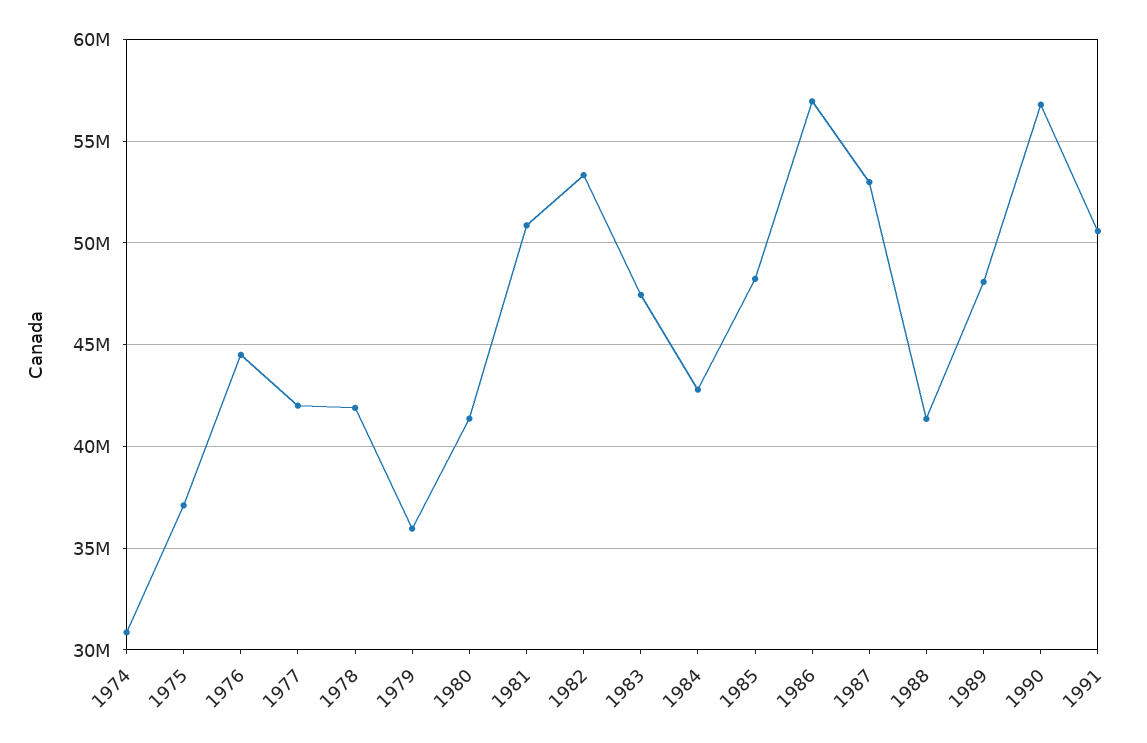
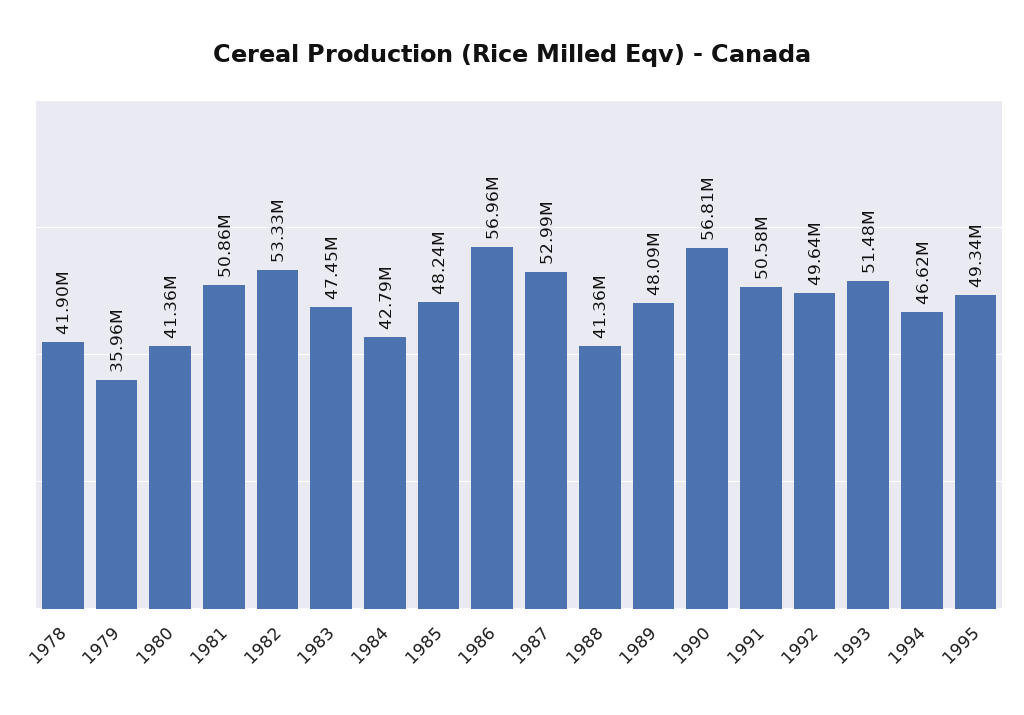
1974: 31000000 -> none
1975: 37000000 -> none
1976: 44500000 -> none
1977: 42000000 -> none
1992: none -> 49640000
1993: none -> 51480000
1994: none -> 46620000
1995: none -> 49340000

